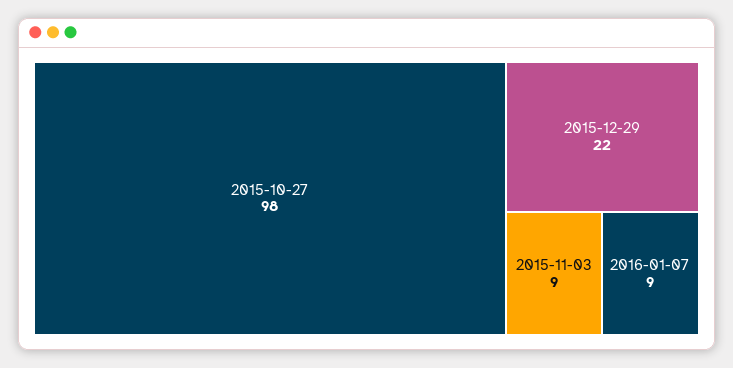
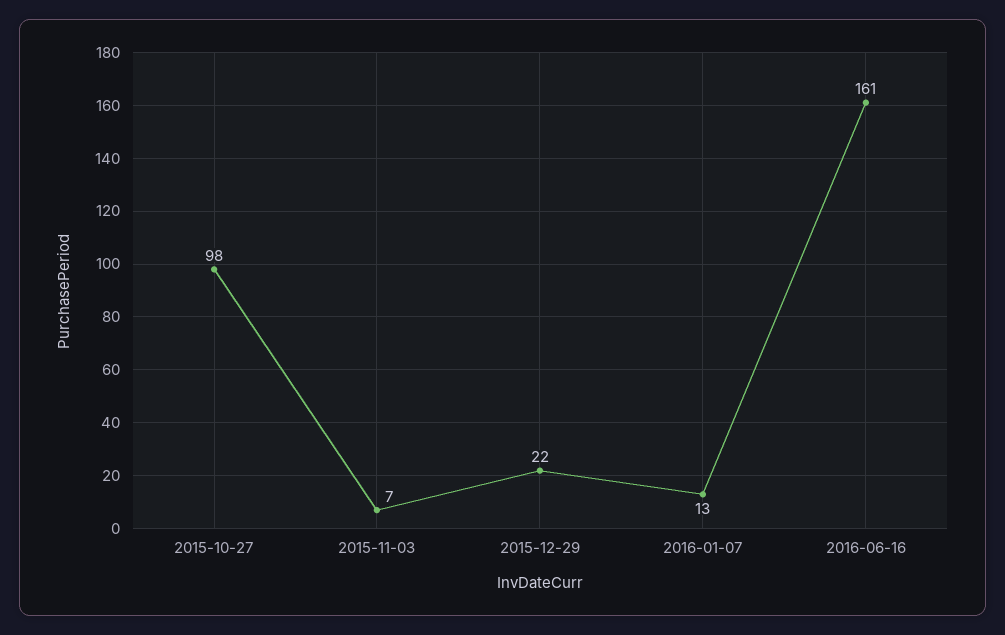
2015-11-03: 9 -> 7
2016-01-07: 9 -> 13
2016-06-16: none -> 161

